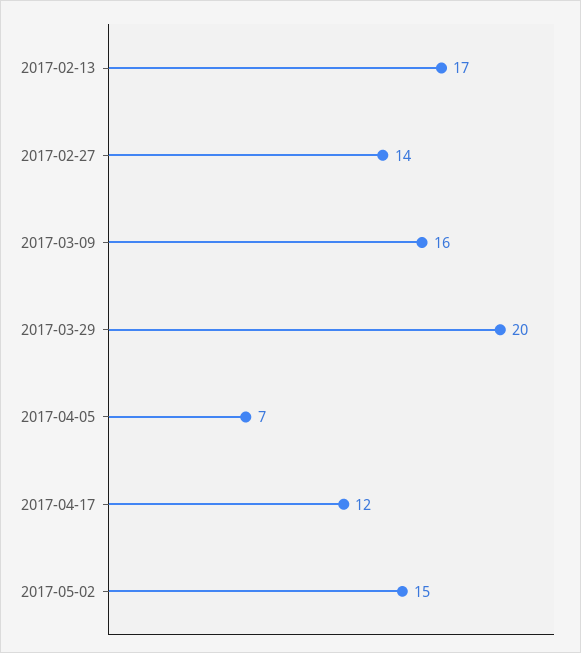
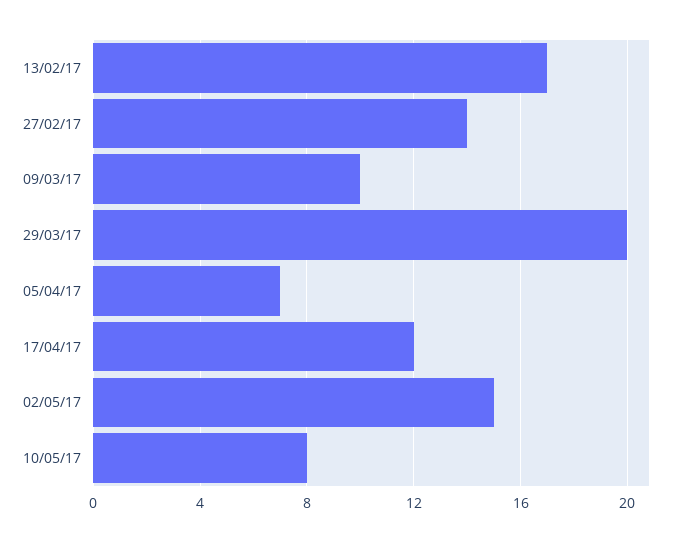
2017-03-09: 16 -> 10
10/05/17: none -> 8

